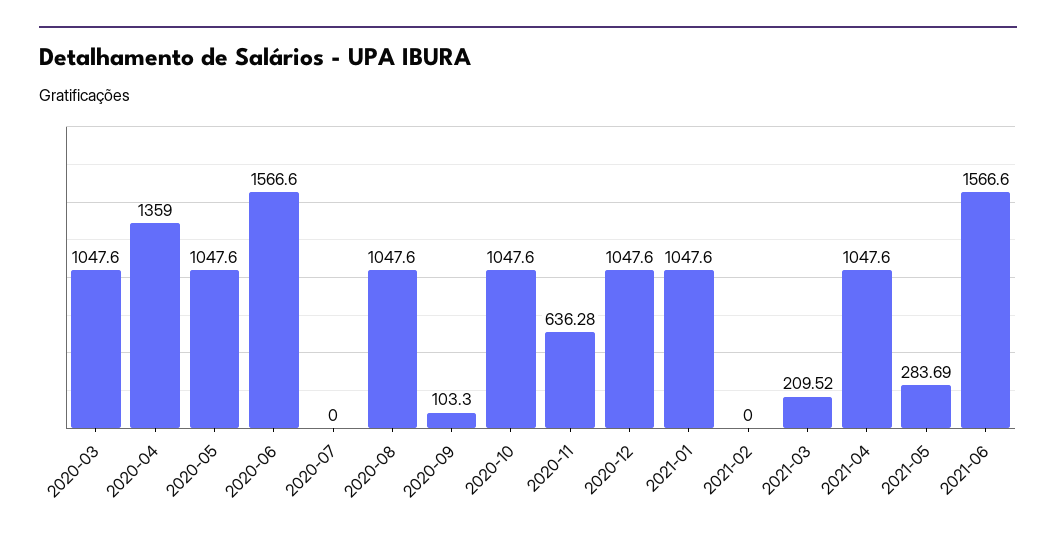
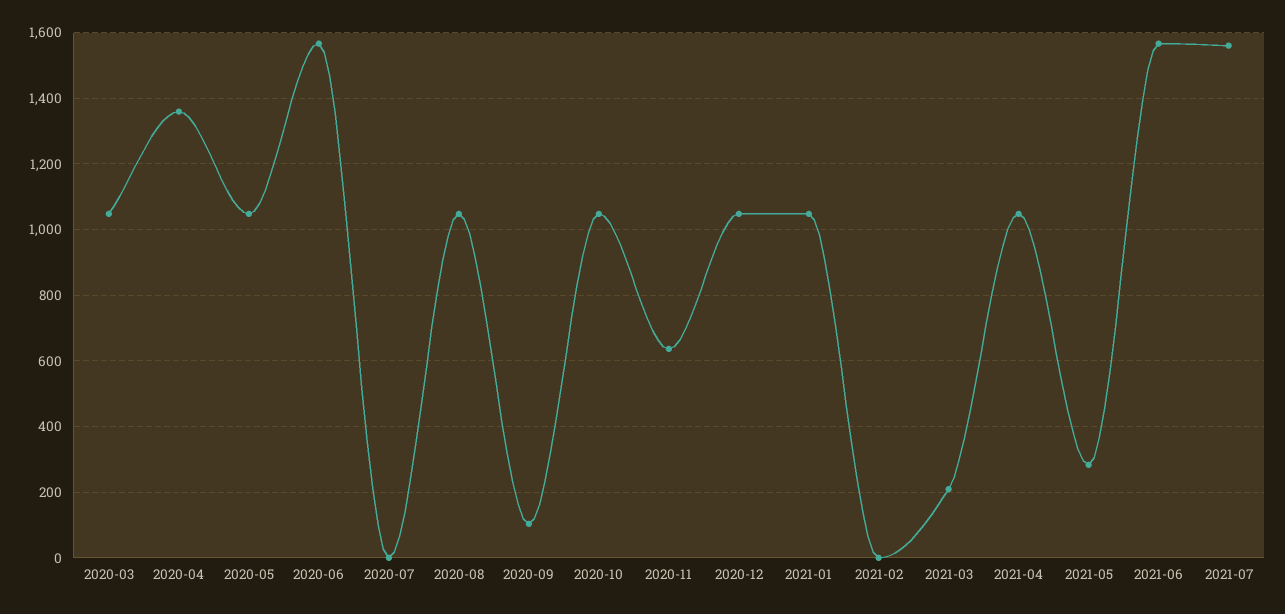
2021-07: none -> 1560

